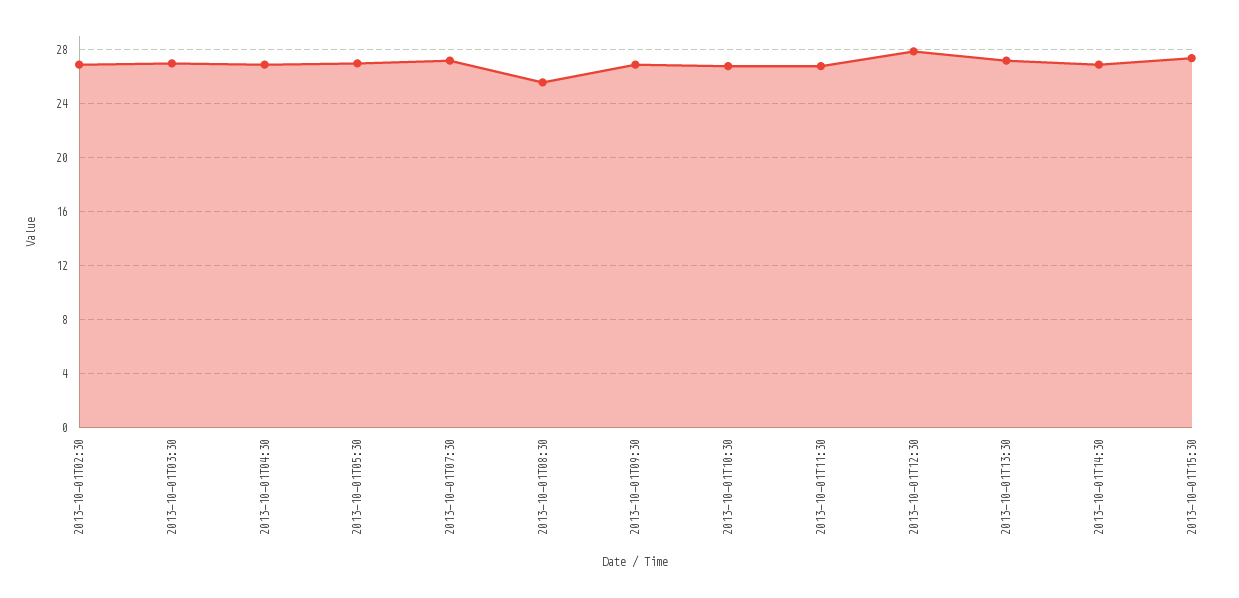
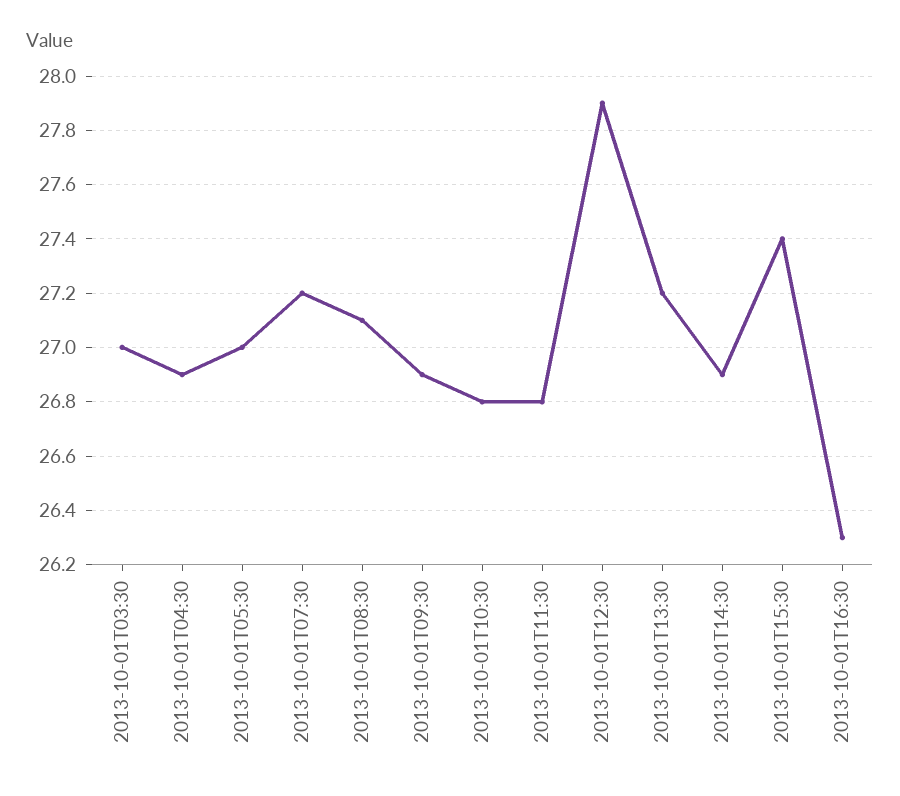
2013-10-01T02:30: 27 -> none
2013-10-01T08:30: 25.5 -> 27.1
2013-10-01T16:30: none -> 26.3

